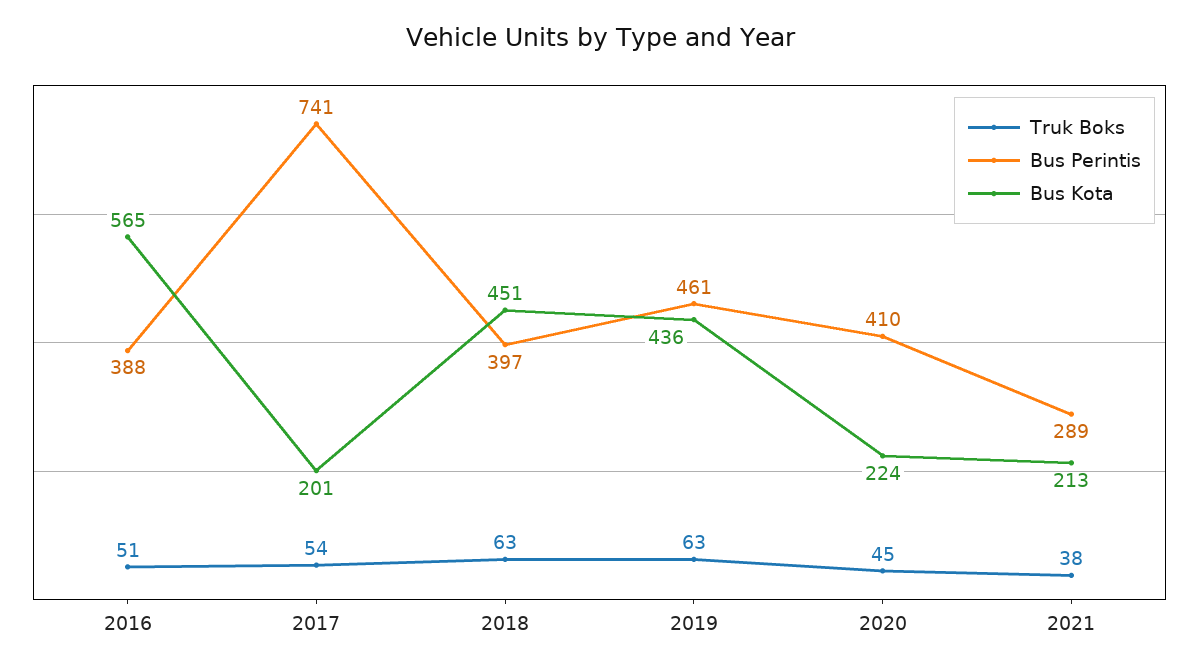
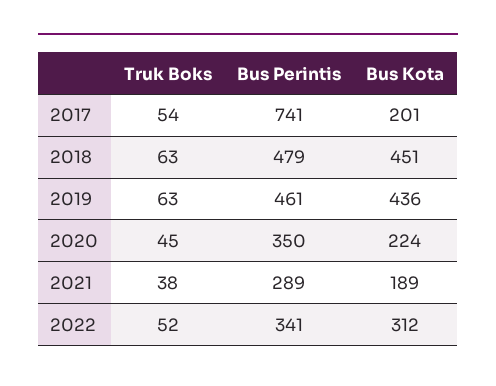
Truk Boks, 2016: 51 -> none
Bus Perintis, 2016: 388 -> none
Bus Kota, 2016: 565 -> none
Bus Perintis, 2018: 397 -> 479
Bus Perintis, 2020: 410 -> 350
Bus Kota, 2021: 213 -> 189
Truk Boks, 2022: none -> 52
Bus Perintis, 2022: none -> 341
Bus Kota, 2022: none -> 312

